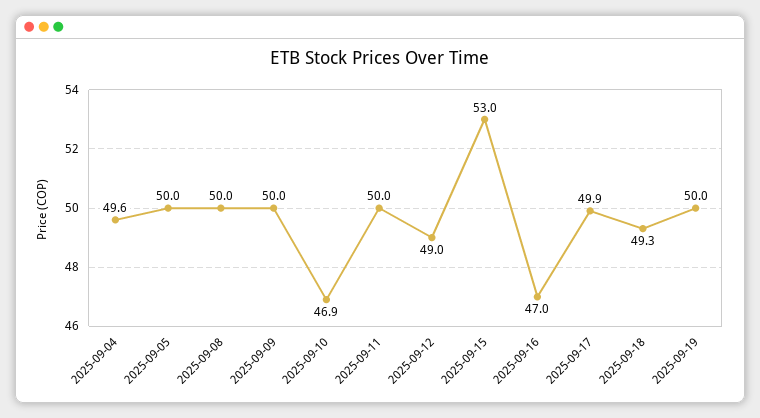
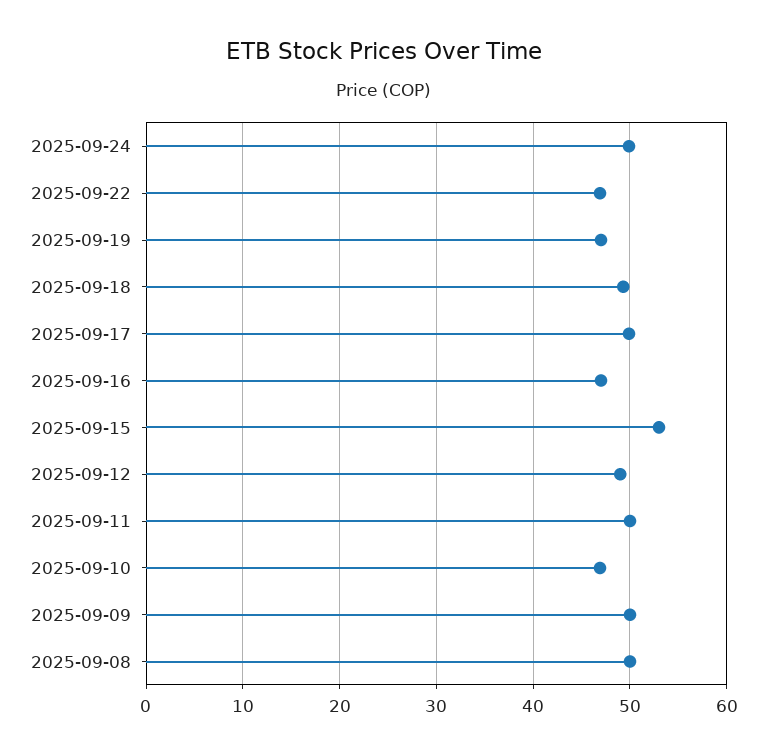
2025-09-04: 49.6 -> none
2025-09-05: 50 -> none
2025-09-19: 50 -> 47
2025-09-24: none -> 50
2025-09-22: none -> 47

